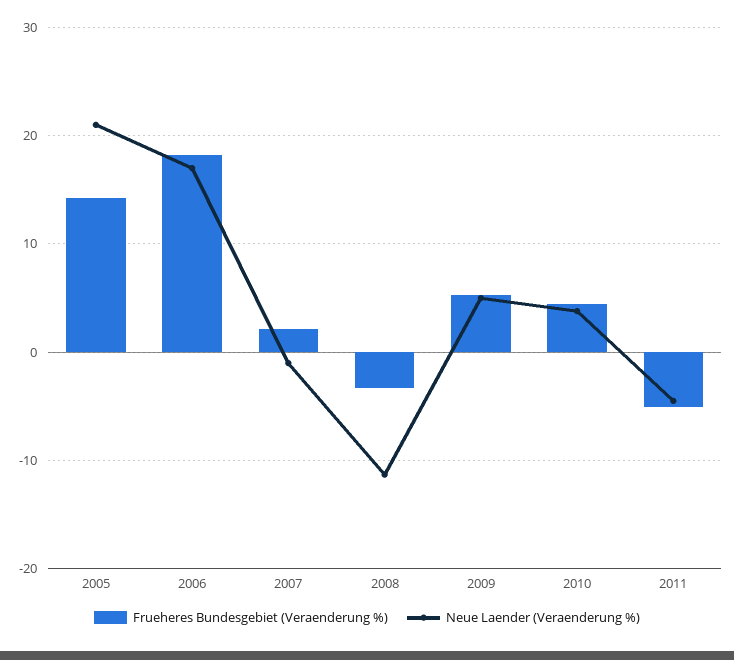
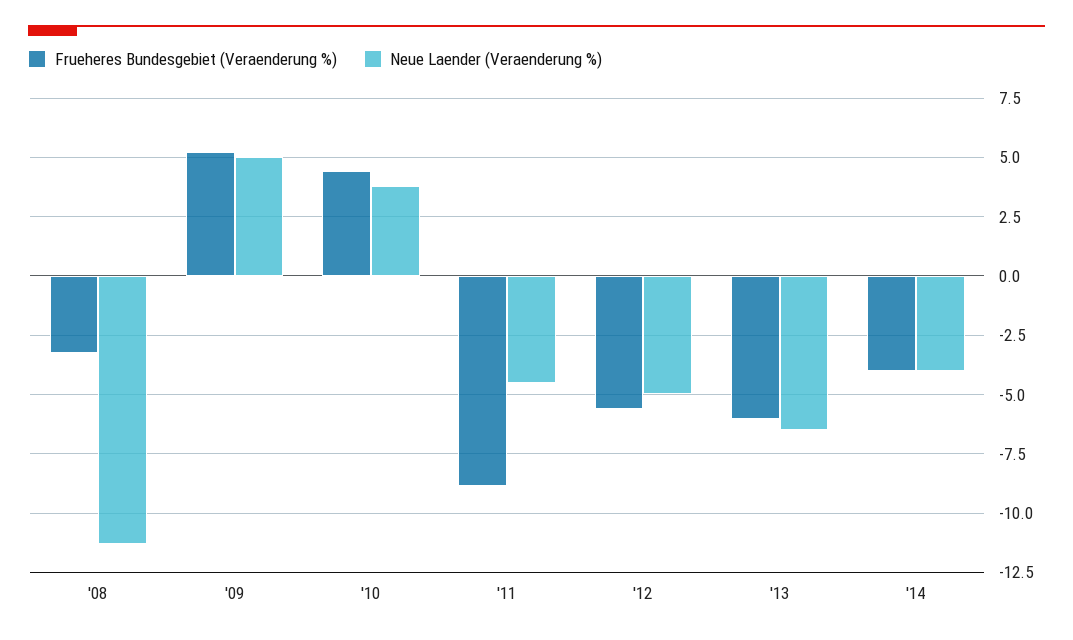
Frueheres Bundesgebiet (Veraenderung %), 2005: 14 -> none
Neue Laender (Veraenderung %), 2005: 21 -> none
Frueheres Bundesgebiet (Veraenderung %), 2006: 18 -> none
Neue Laender (Veraenderung %), 2006: 17 -> none
Frueheres Bundesgebiet (Veraenderung %), 2007: 2 -> none
Neue Laender (Veraenderung %), 2007: -1 -> none
Frueheres Bundesgebiet (Veraenderung %), 2011: -5 -> -9
Frueheres Bundesgebiet (Veraenderung %), '12: none -> -5.5
Neue Laender (Veraenderung %), '12: none -> -5
Frueheres Bundesgebiet (Veraenderung %), '13: none -> -6
Neue Laender (Veraenderung %), '13: none -> -6.5
Frueheres Bundesgebiet (Veraenderung %), '14: none -> -4
Neue Laender (Veraenderung %), '14: none -> -4

